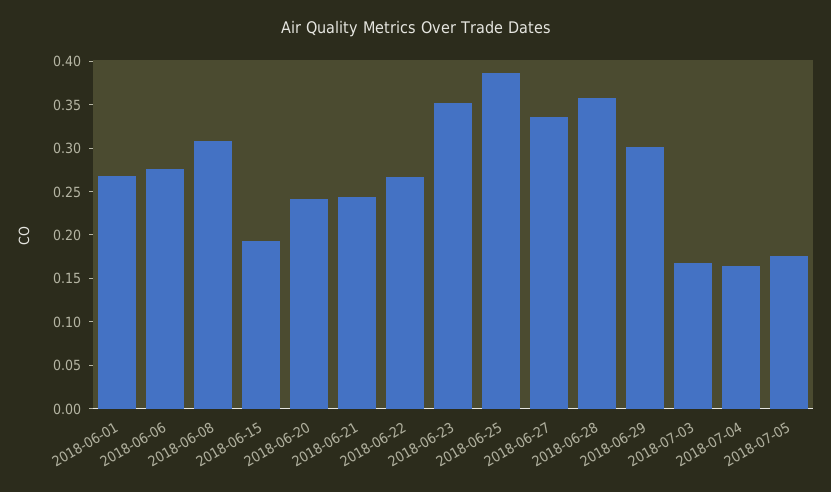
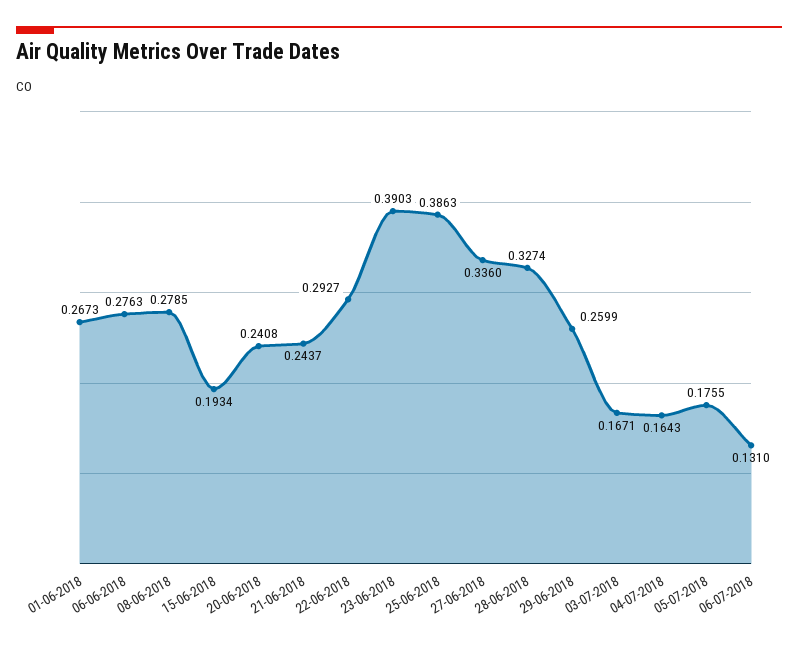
2018-06-08: 0.31 -> 0.2785
2018-06-22: 0.27 -> 0.2927
2018-06-23: 0.35 -> 0.3903
2018-06-28: 0.36 -> 0.3274
2018-06-29: 0.3 -> 0.2599
06-07-2018: none -> 0.131

